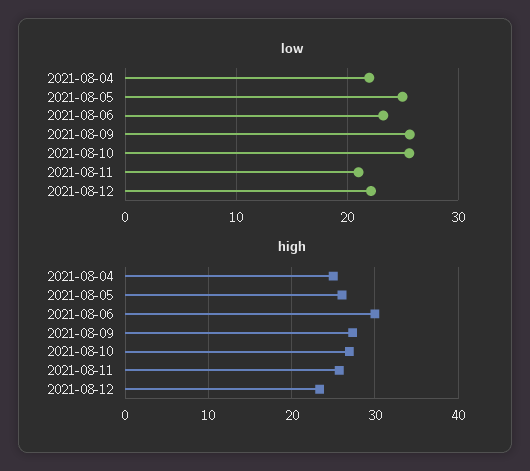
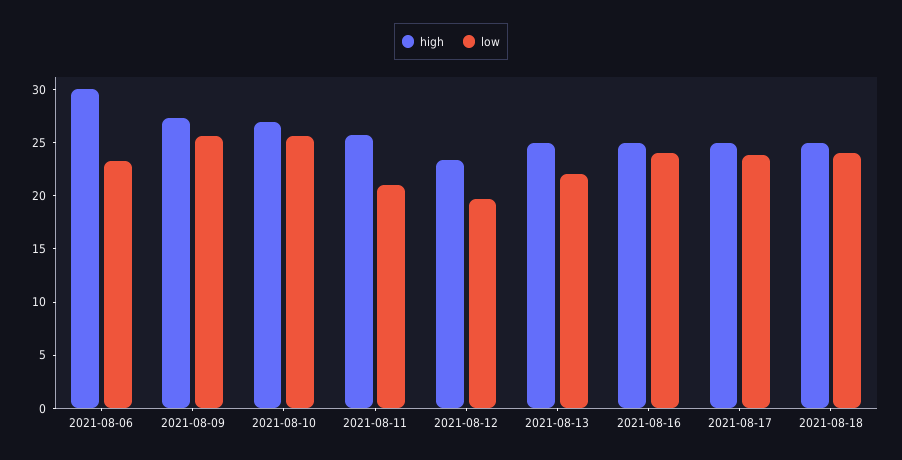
low, 2021-08-04: 22 -> none
low, 2021-08-05: 25 -> none
low, 2021-08-12: 22 -> 20
high, 2021-08-04: 25 -> none
high, 2021-08-05: 26 -> none
high, 2021-08-13: none -> 25
low, 2021-08-13: none -> 22
high, 2021-08-16: none -> 25
low, 2021-08-16: none -> 24
high, 2021-08-17: none -> 25
low, 2021-08-17: none -> 24
high, 2021-08-18: none -> 25
low, 2021-08-18: none -> 24

